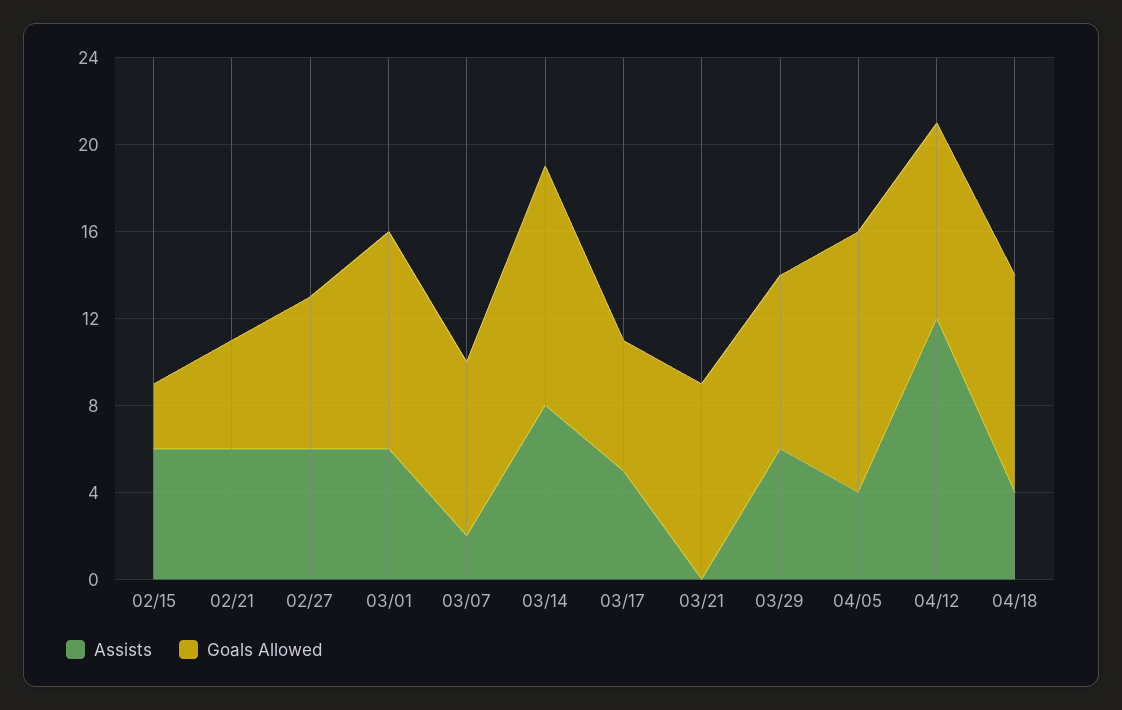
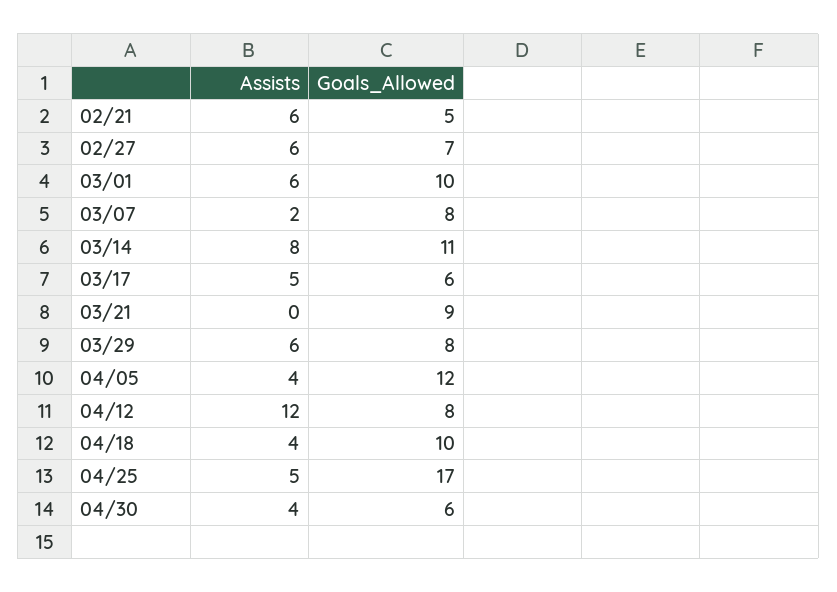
Assists, 02/15: 6 -> none
Goals Allowed, 02/15: 3 -> none
Goals Allowed, 04/12: 9 -> 8
Assists, 04/25: none -> 5
Goals Allowed, 04/25: none -> 17
Assists, 04/30: none -> 4
Goals Allowed, 04/30: none -> 6

